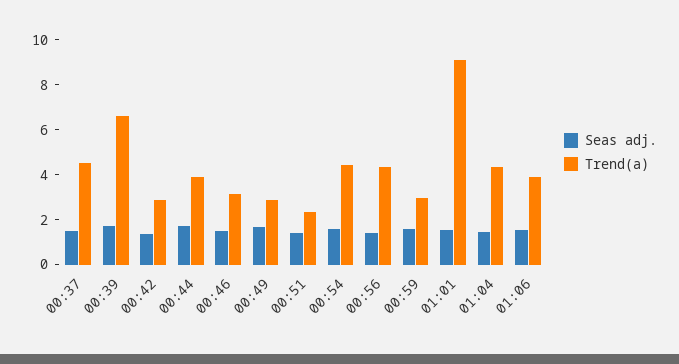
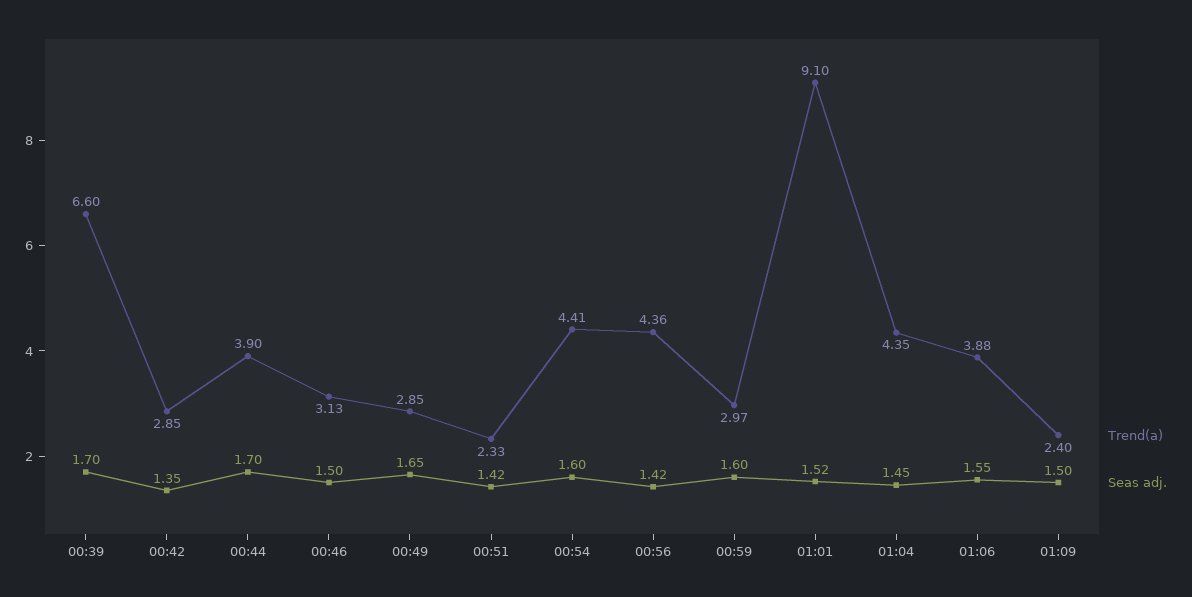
Seas adj., 00:37: 1.5 -> none
Trend(a), 00:37: 4.5 -> none
Trend(a), 01:09: none -> 2.4
Seas adj., 01:09: none -> 1.5

